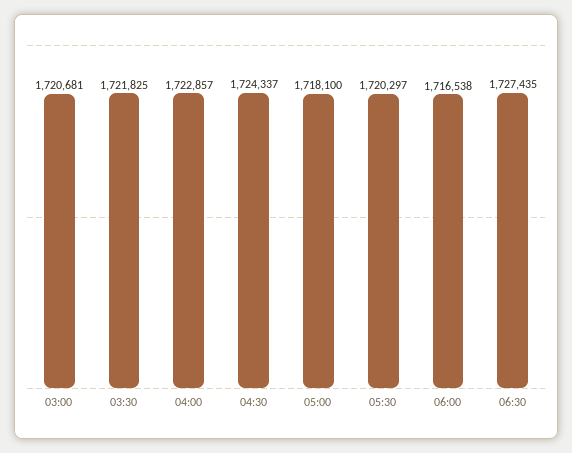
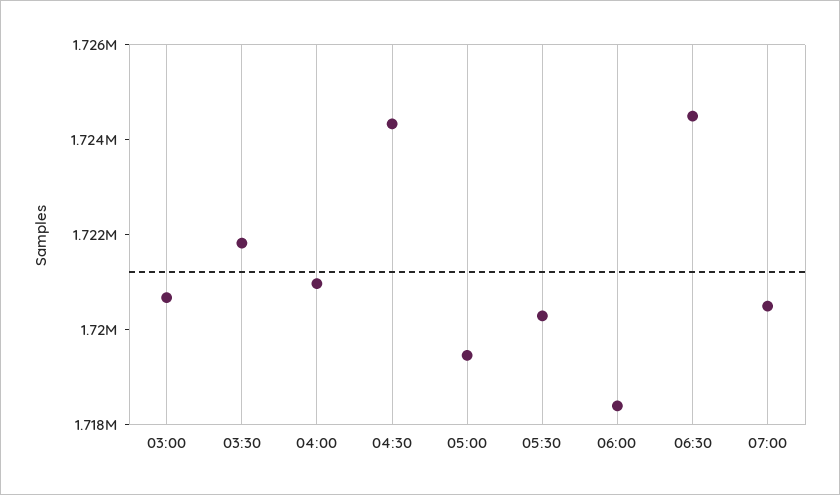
04:00: 1722857 -> 1721000
05:00: 1718100 -> 1719500
06:00: 1716538 -> 1718500
06:30: 1727435 -> 1724500
07:00: none -> 1720500

